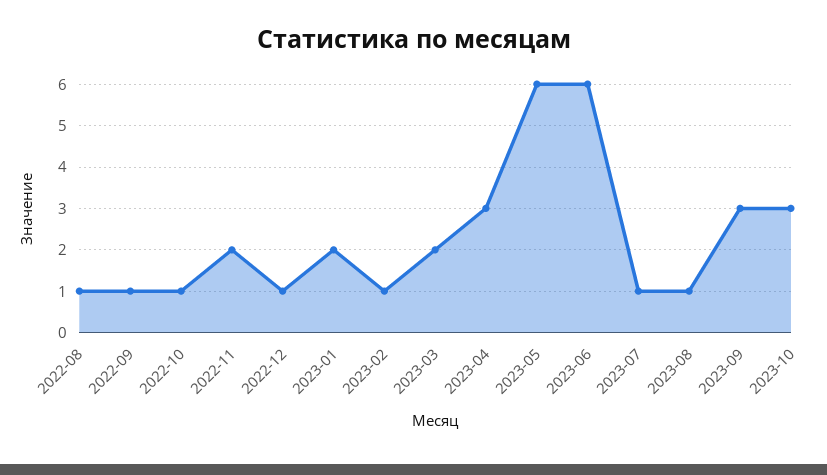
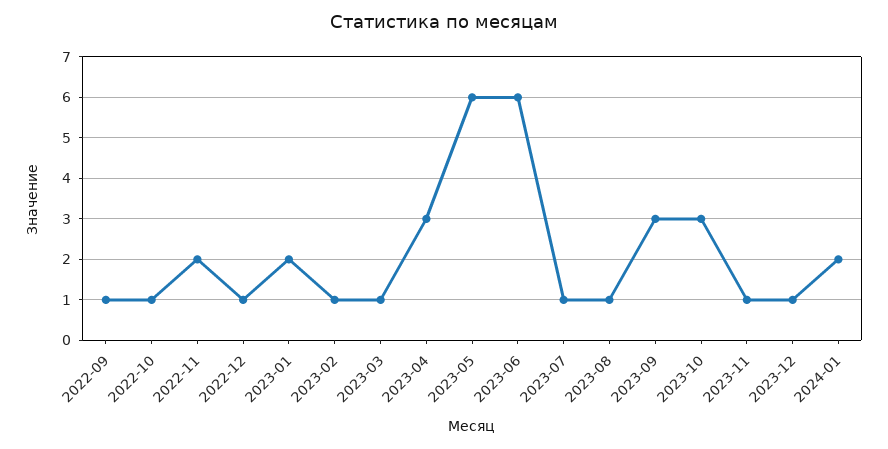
2022-08: 1 -> none
2023-03: 2 -> 1
2023-11: none -> 1
2023-12: none -> 1
2024-01: none -> 2

